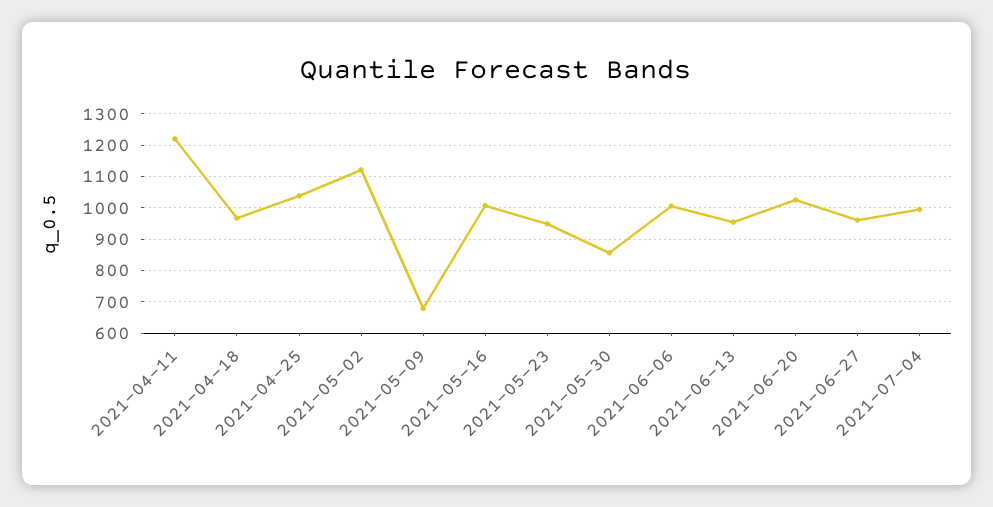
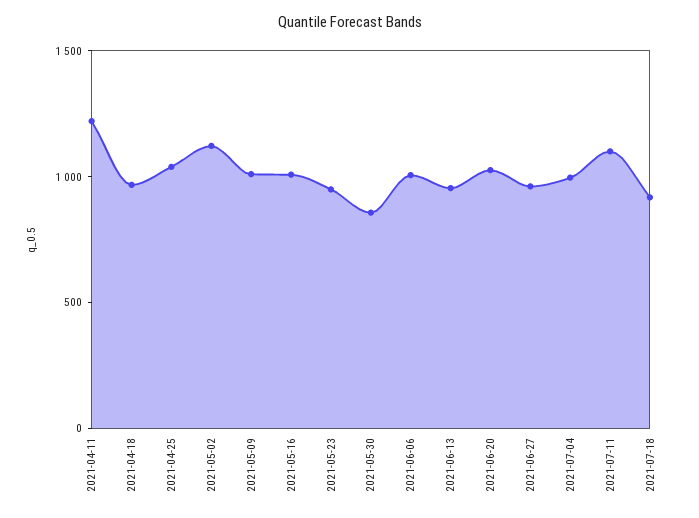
2021-05-09: 680 -> 1000
2021-07-11: none -> 1100
2021-07-18: none -> 900

